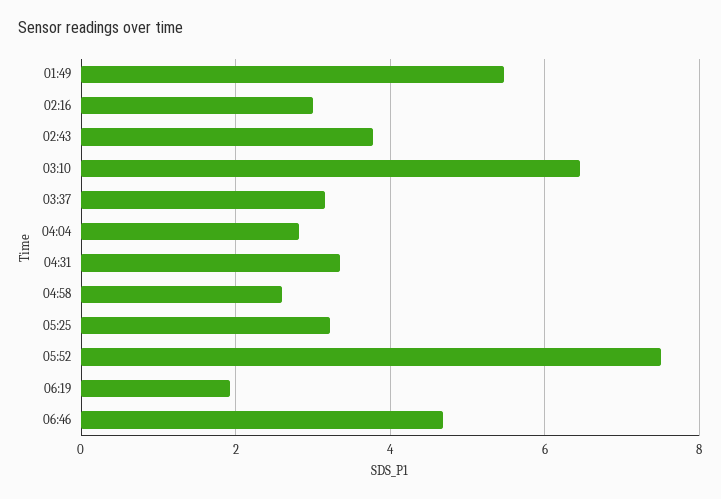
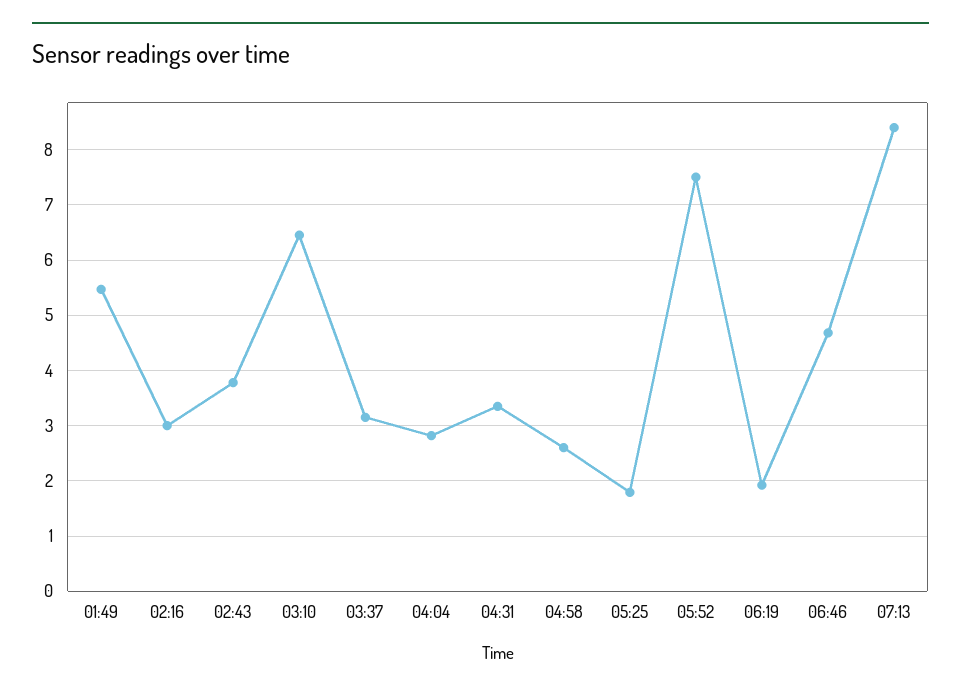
05:25: 3.2 -> 1.8
07:13: none -> 8.4

